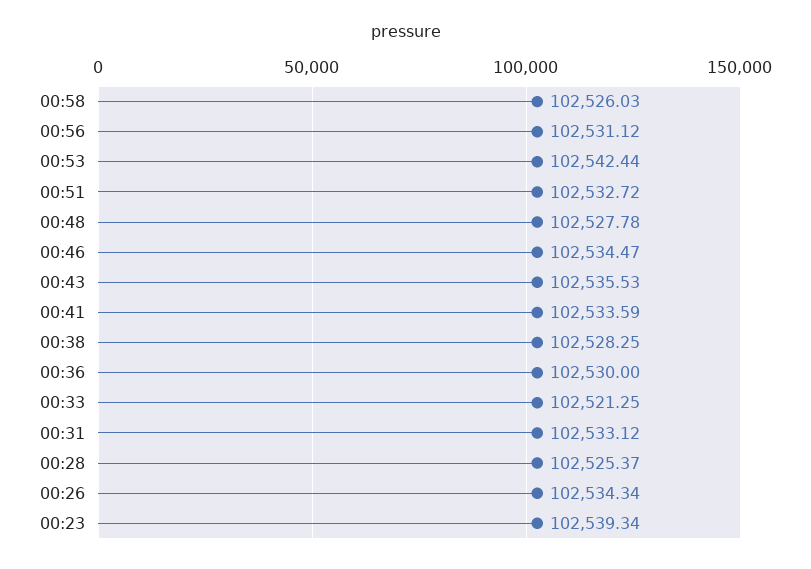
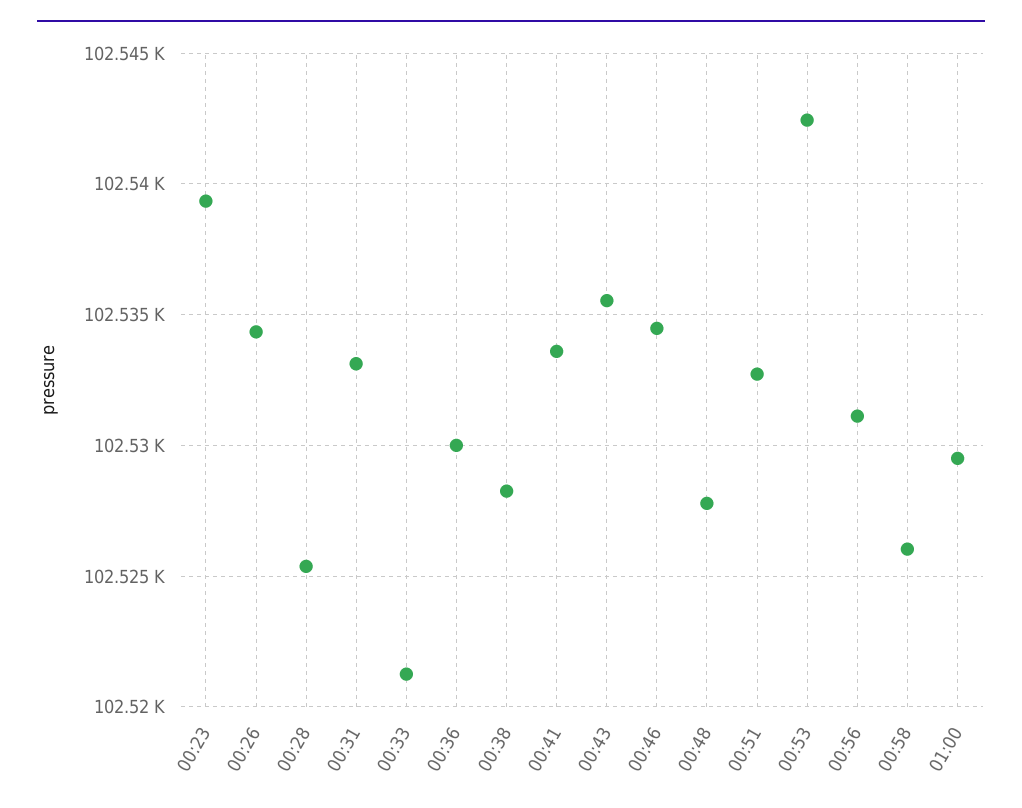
01:00: none -> 102529.5

